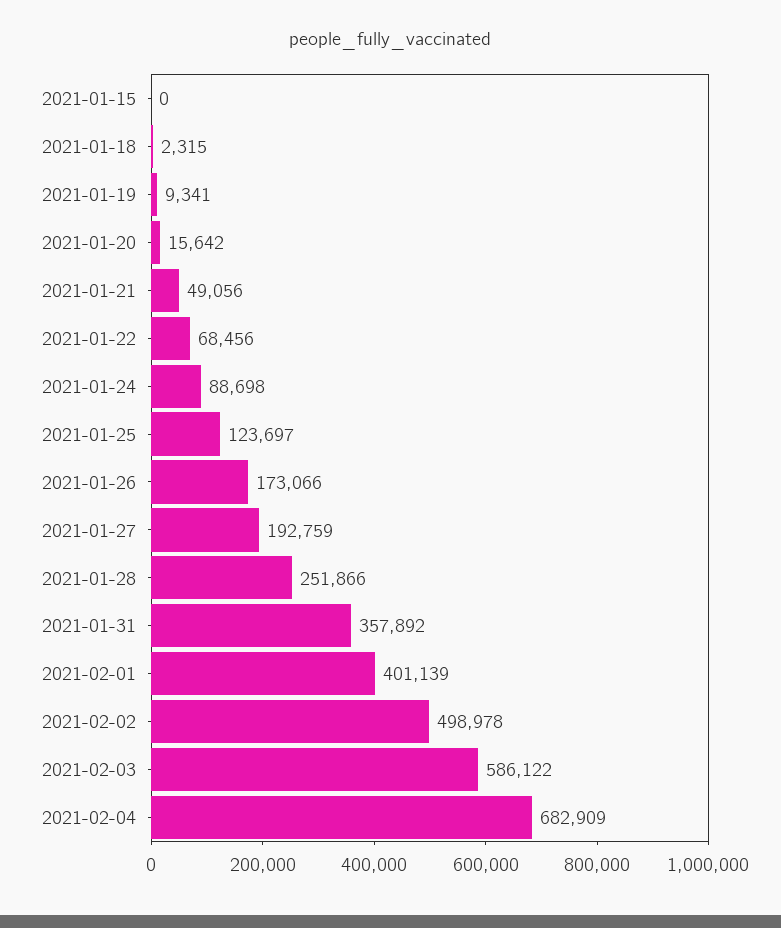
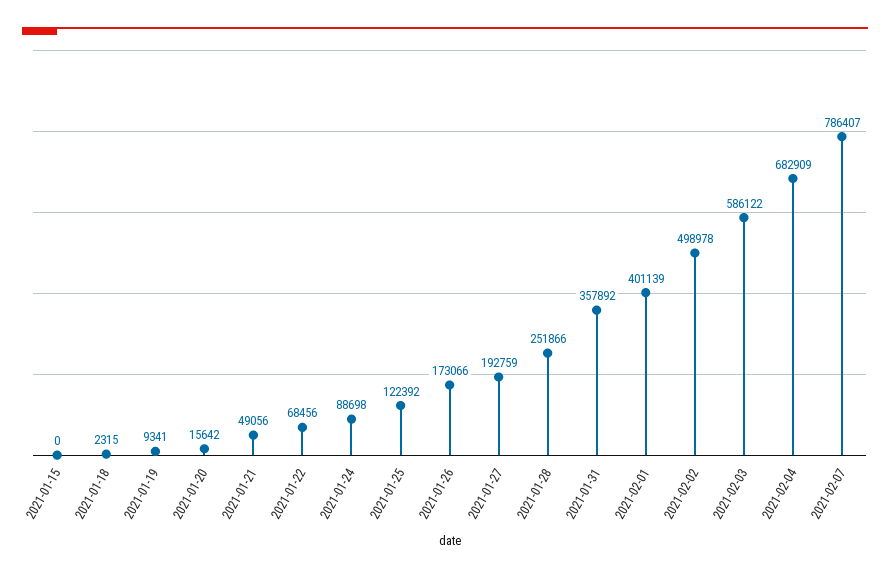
2021-01-25: 123697 -> 122392
2021-02-07: none -> 786407

